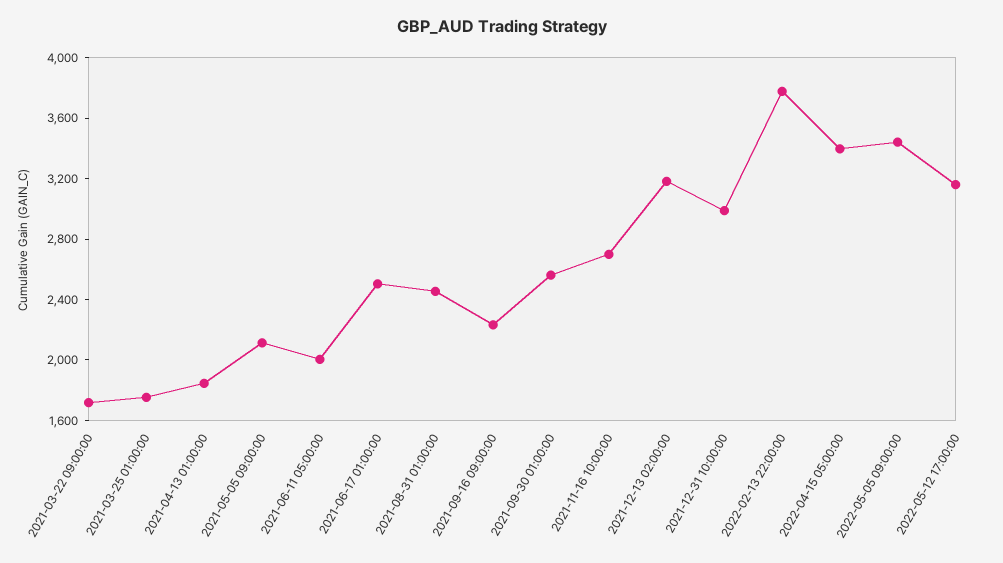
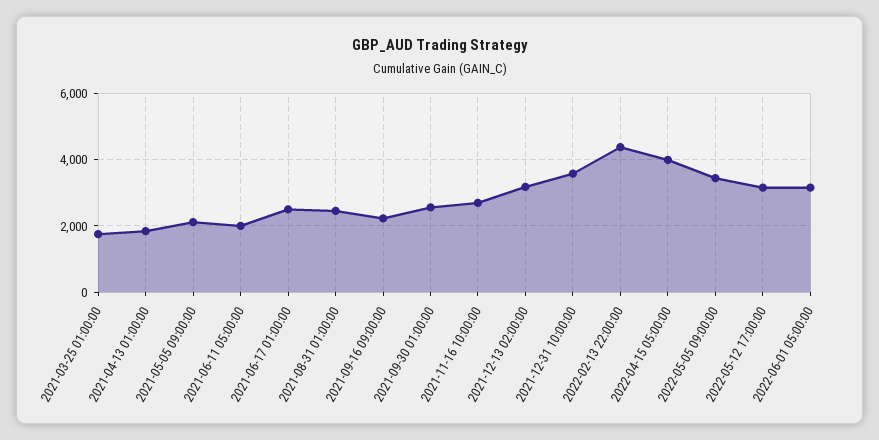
2021-03-22 09:00:00: 1700 -> none
2021-12-31 10:00:00: 3000 -> 3600
2022-02-13 22:00:00: 3800 -> 4400
2022-04-15 05:00:00: 3400 -> 4000
2022-06-01 05:00:00: none -> 3200

